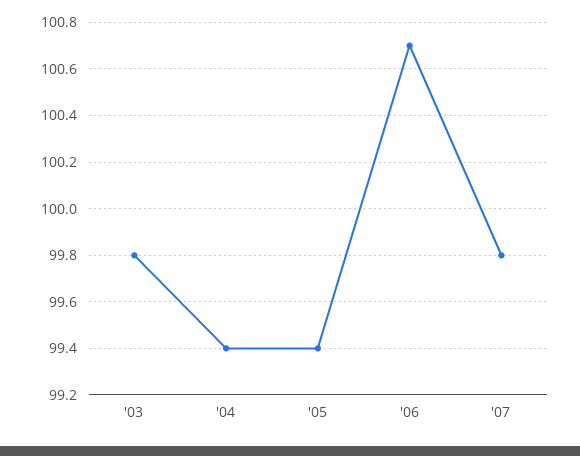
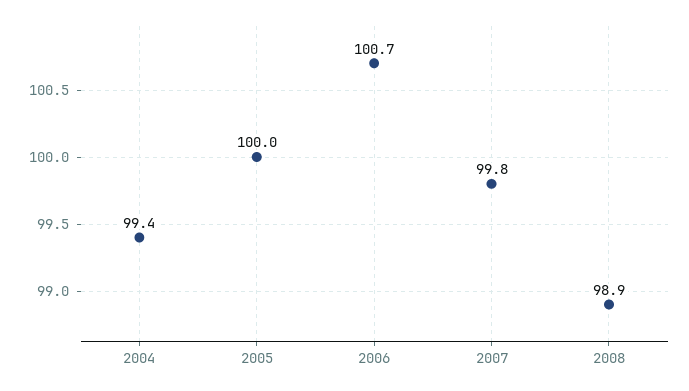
'03: 99.8 -> none
'05: 99.4 -> 100
2008: none -> 98.9

